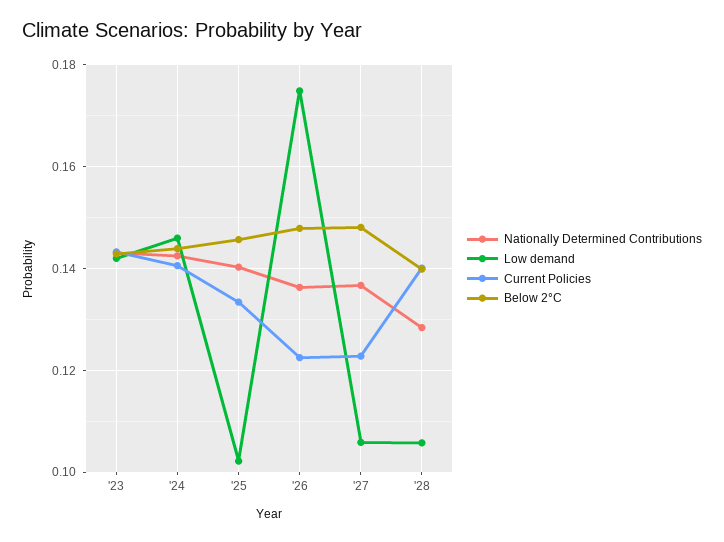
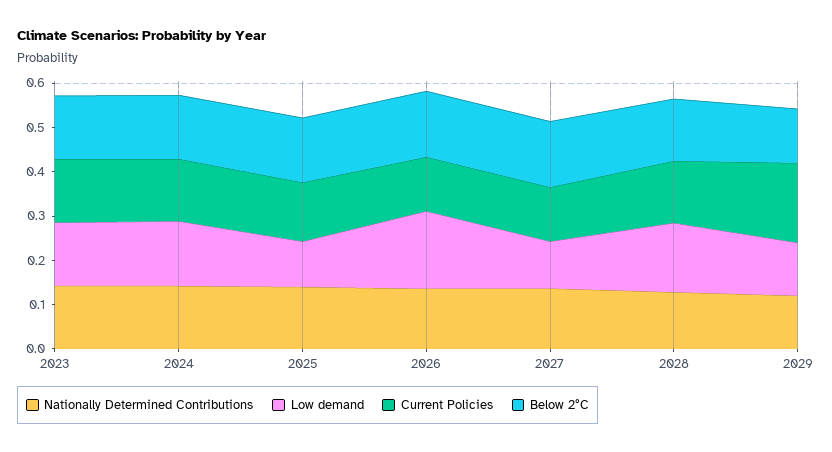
Low demand, '28: 0.106 -> 0.16
Nationally Determined Contributions, 2029: none -> 0.12
Low demand, 2029: none -> 0.12
Current Policies, 2029: none -> 0.18
Below 2°C, 2029: none -> 0.12

